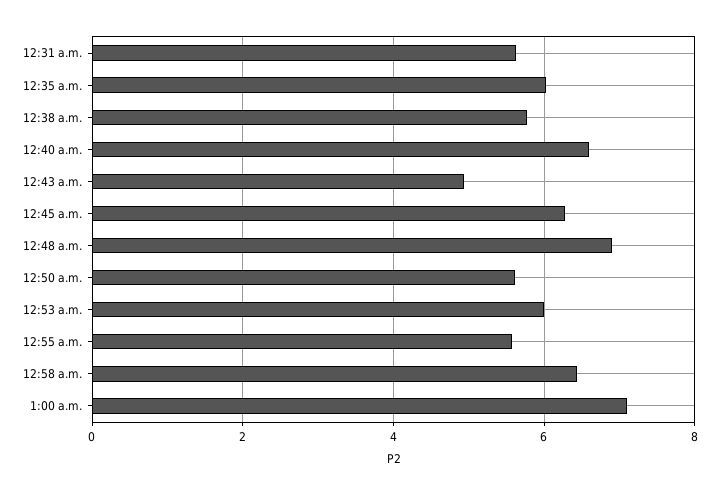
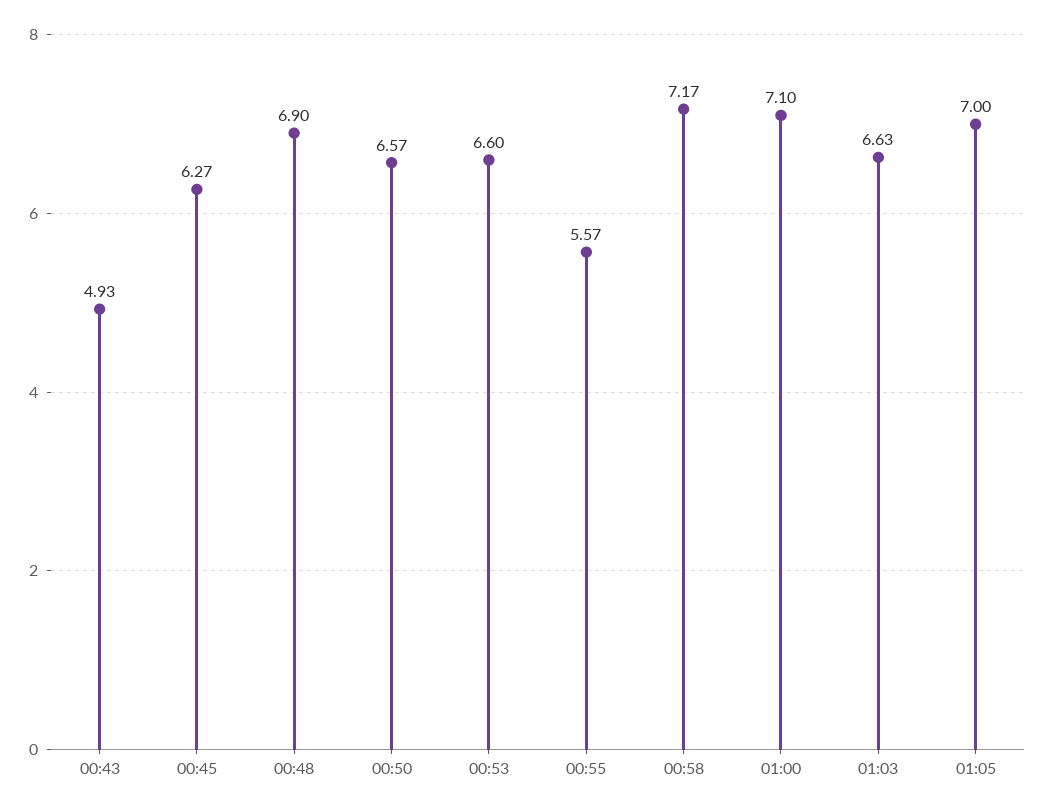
12:31 a.m.: 5.6 -> none
12:35 a.m.: 6 -> none
12:38 a.m.: 5.8 -> none
12:40 a.m.: 6.6 -> none
12:50 a.m.: 5.6 -> 6.57
12:53 a.m.: 6 -> 6.6
12:58 a.m.: 6.4 -> 7.17
01:03: none -> 6.63
01:05: none -> 7

